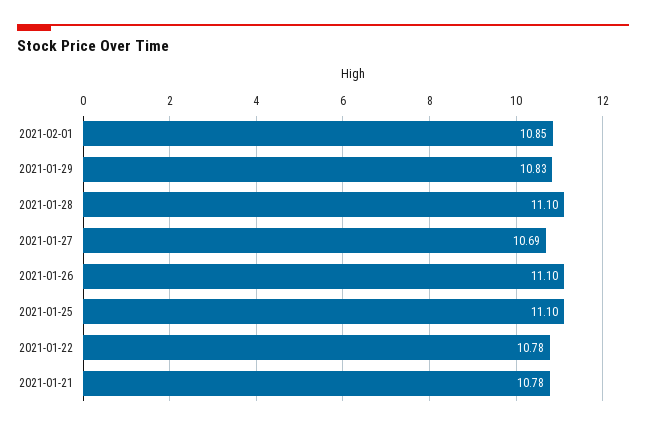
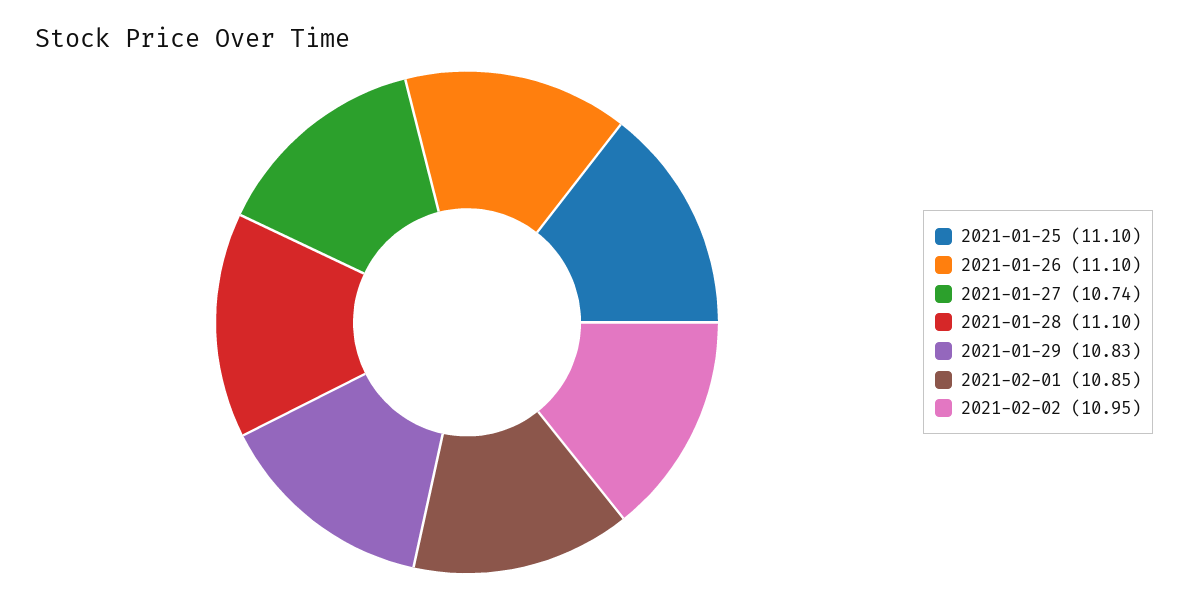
2021-01-27: 10.69 -> 10.74
2021-01-22: 10.78 -> none
2021-01-21: 10.78 -> none
2021-02-02: none -> 10.95

